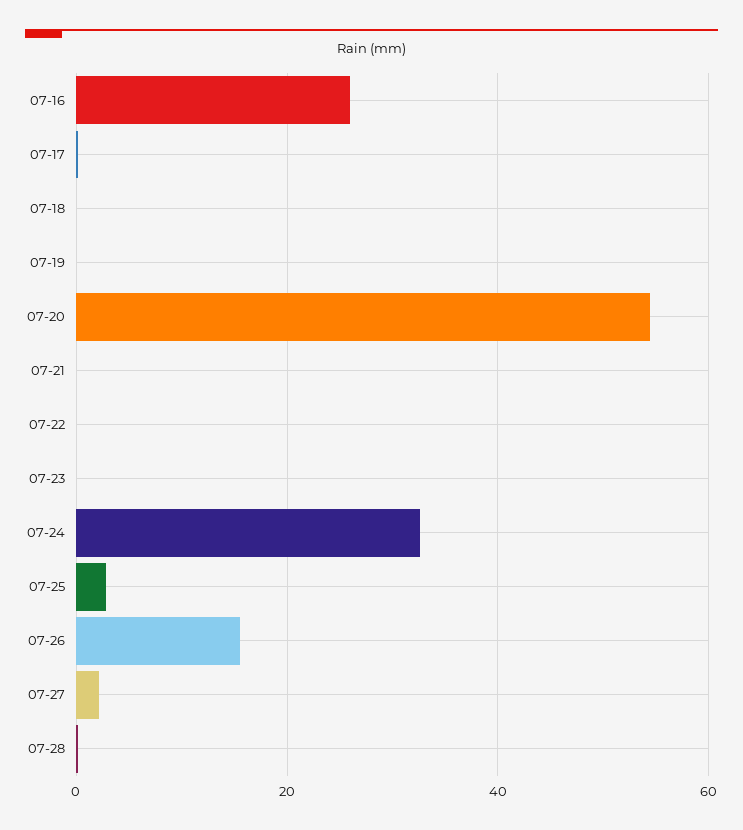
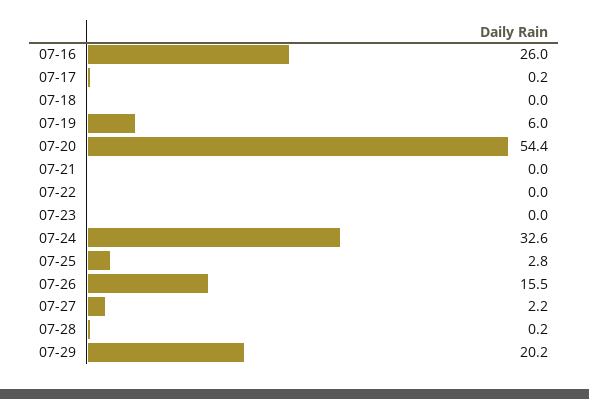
07-19: 0 -> 6
07-29: none -> 20.2

